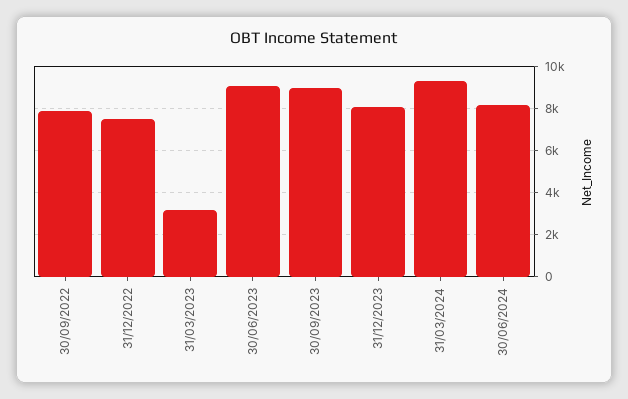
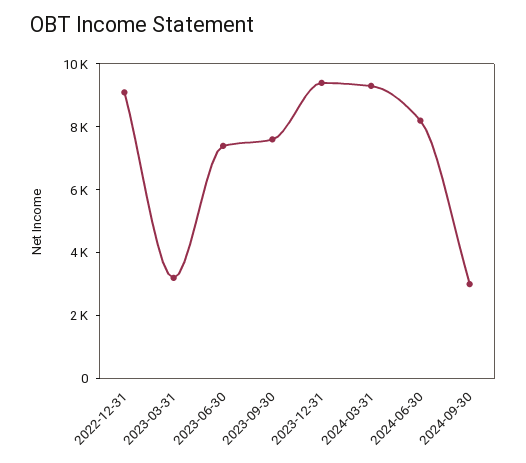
30/09/2022: 8000 -> none
31/12/2022: 7500 -> 9000
30/06/2023: 9000 -> 7500
30/09/2023: 9000 -> 7500
31/12/2023: 8000 -> 9500
2024-09-30: none -> 3000

